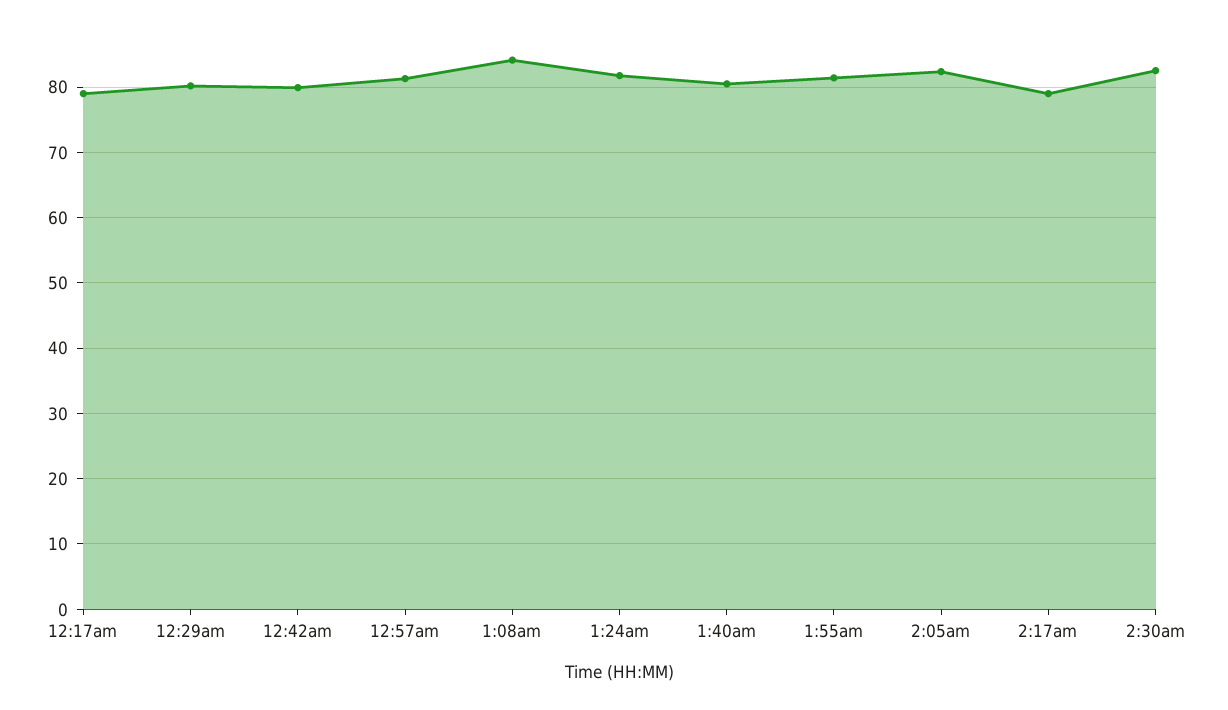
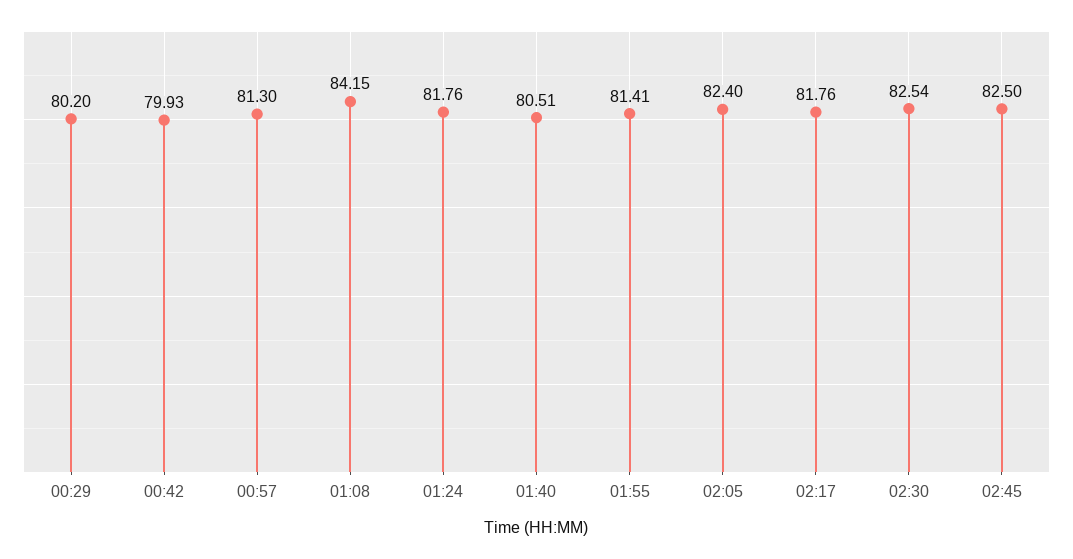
12:17am: 79 -> none
2:17am: 79 -> 81.76
02:45: none -> 82.5

